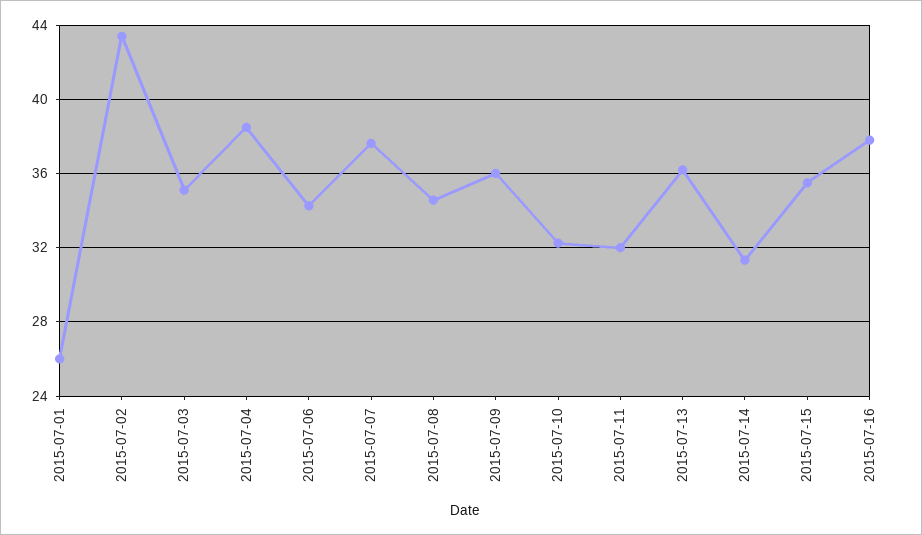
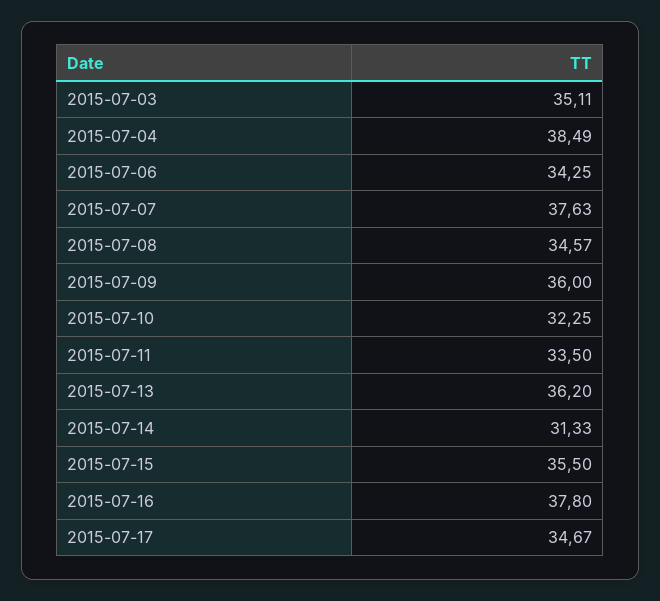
2015-07-01: 26 -> none
2015-07-02: 43.5 -> none
2015-07-11: 32 -> 33.5
2015-07-17: none -> 34.67

